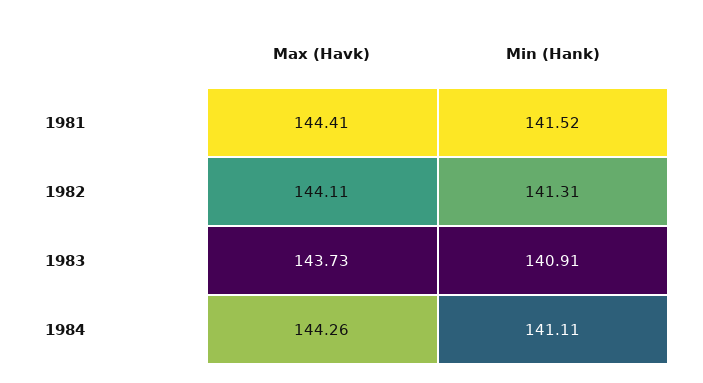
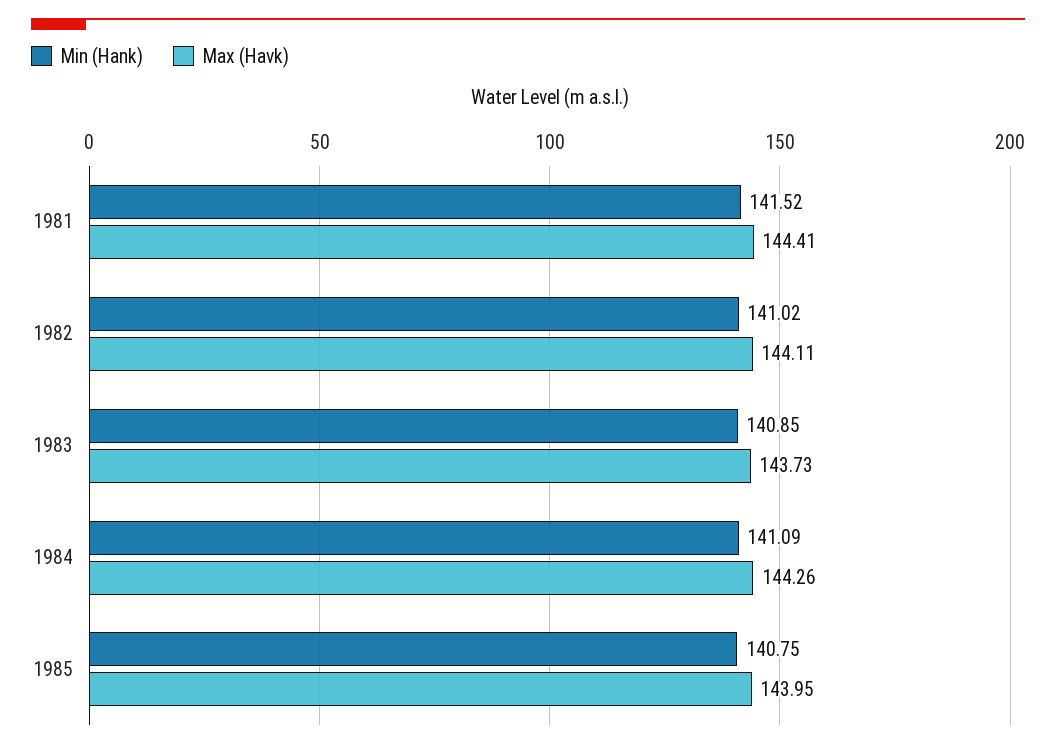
Min (Hank), 1982: 141.31 -> 141.02
Min (Hank), 1983: 140.91 -> 140.85
Min (Hank), 1984: 141.11 -> 141.09
Min (Hank), 1985: none -> 140.75
Max (Havk), 1985: none -> 143.95

